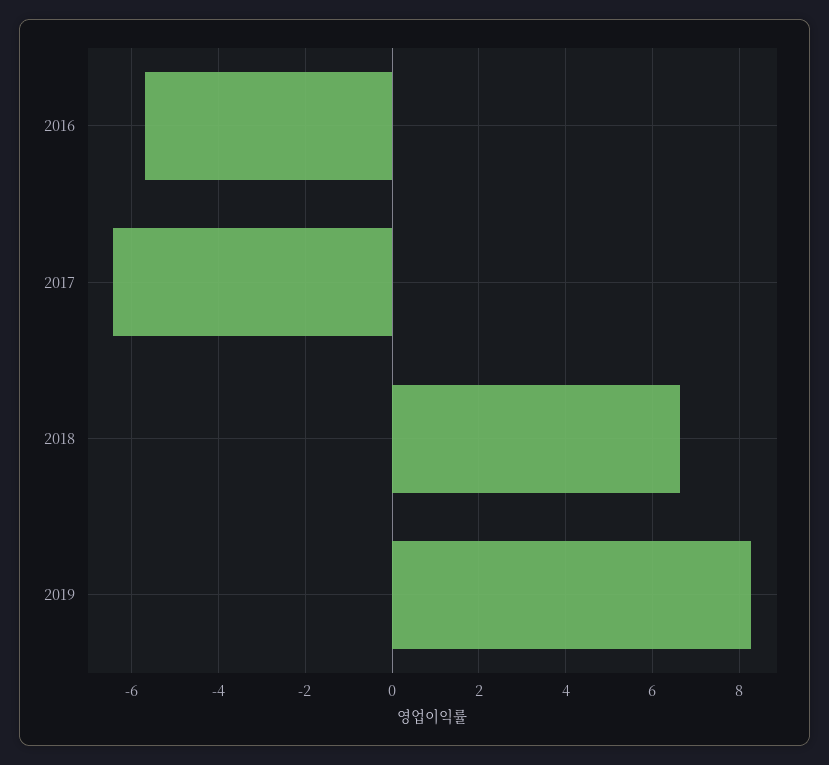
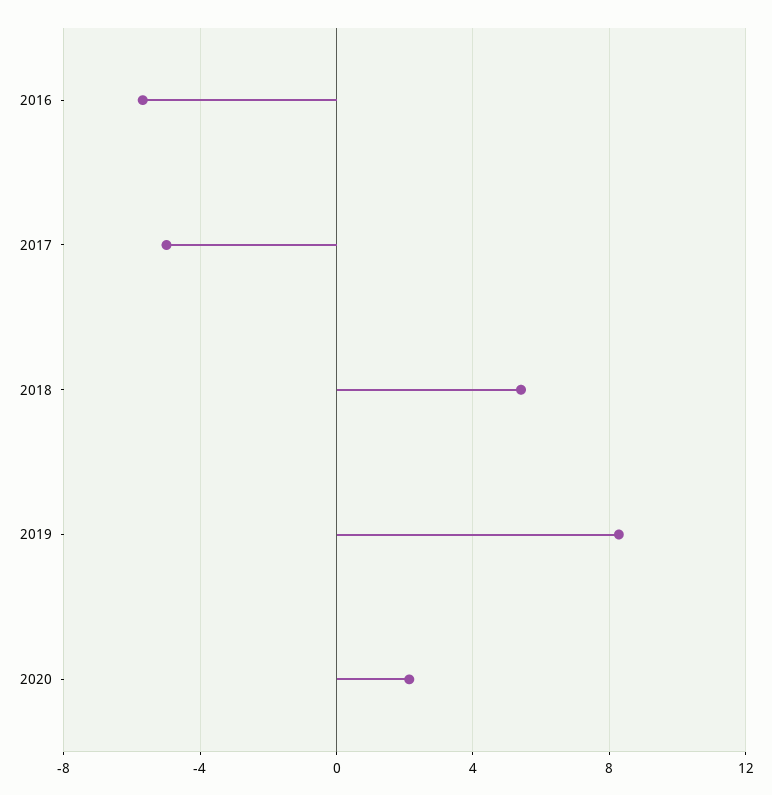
2017: -6.4 -> -5
2018: 6.6 -> 5.5
2020: none -> 2

